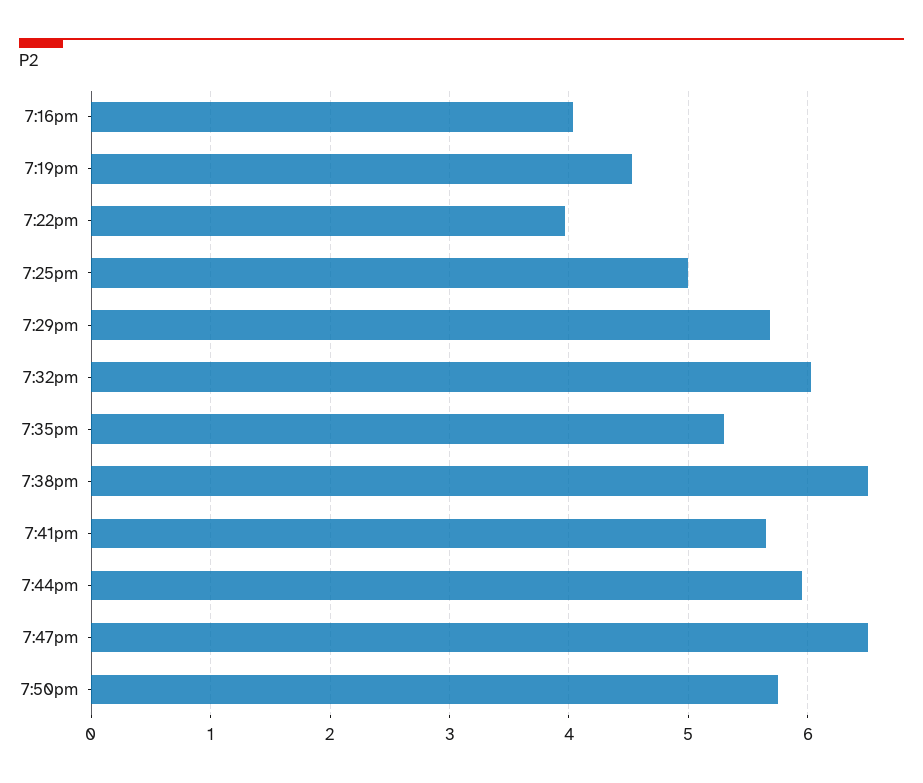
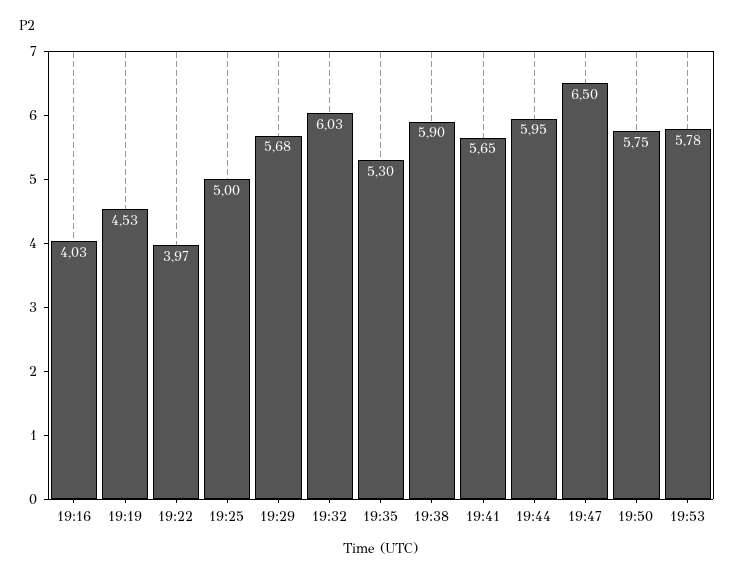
7:38pm: 6.5 -> 5.9
19:53: none -> 5.78

